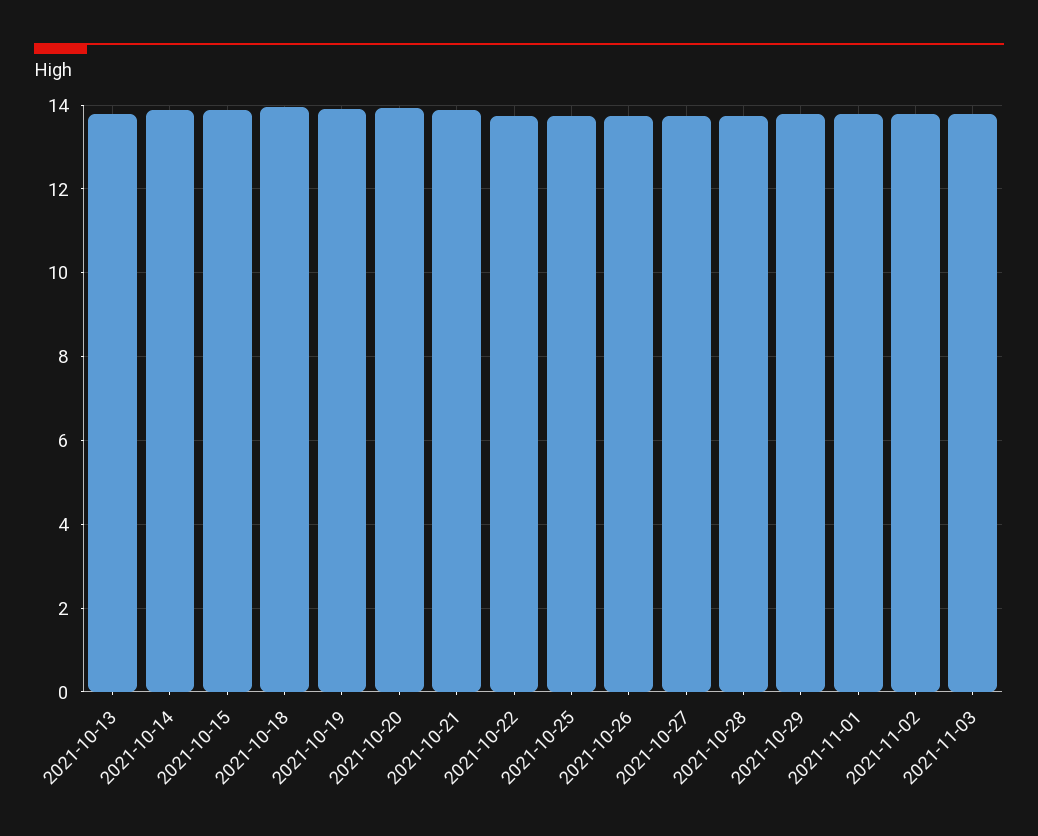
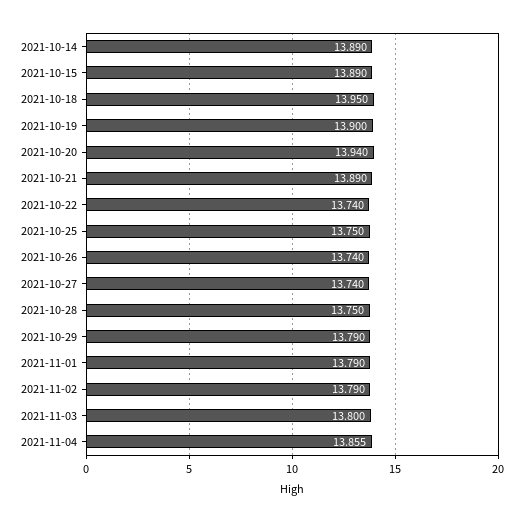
2021-10-13: 13.8 -> none
2021-11-04: none -> 13.855

